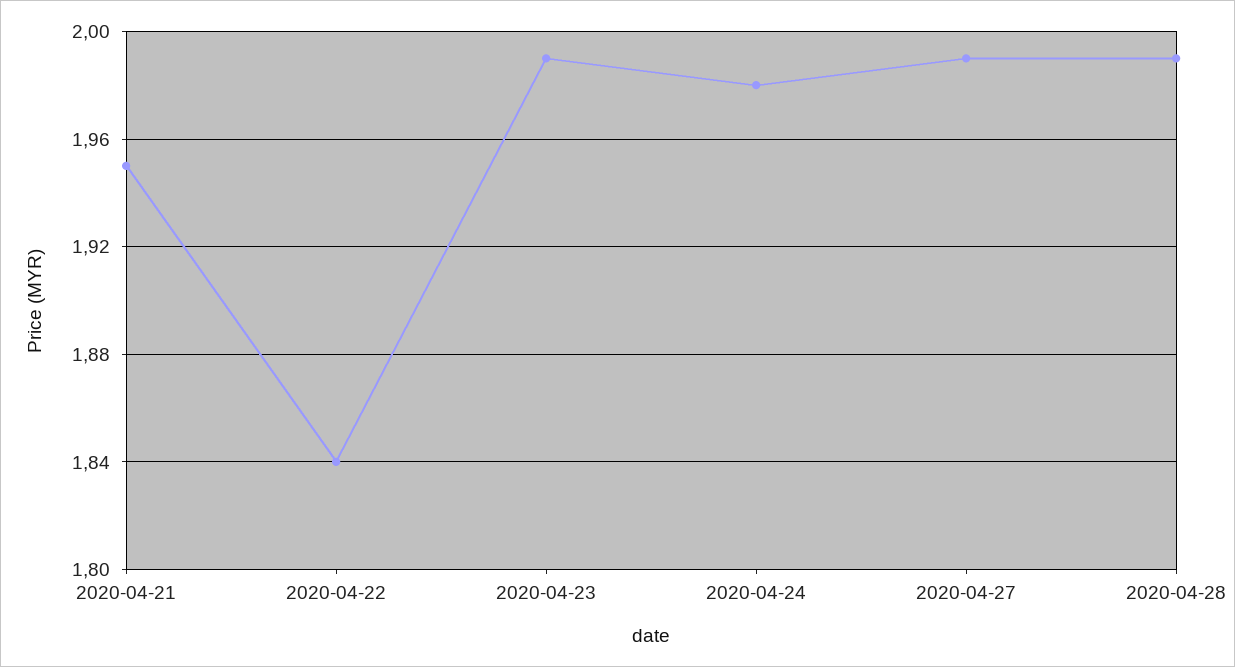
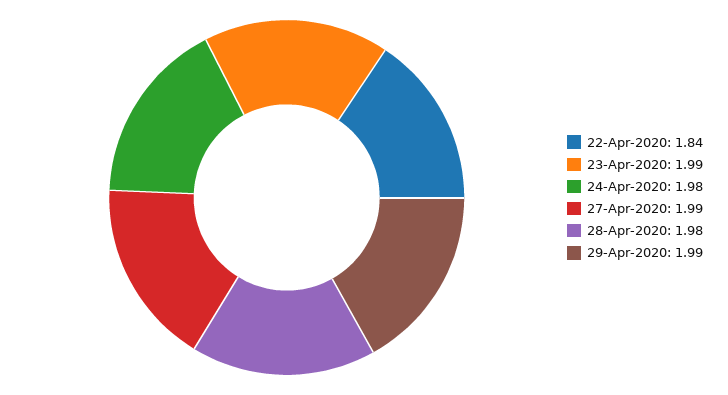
2020-04-21: 1.95 -> none
2020-04-28: 1.99 -> 1.98
29-Apr-2020: none -> 1.99

